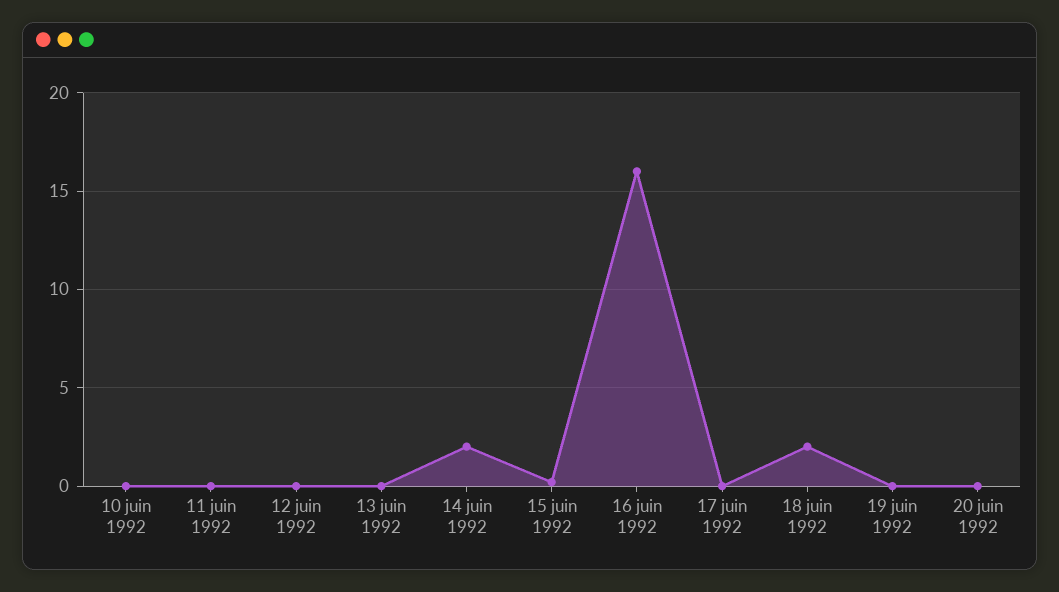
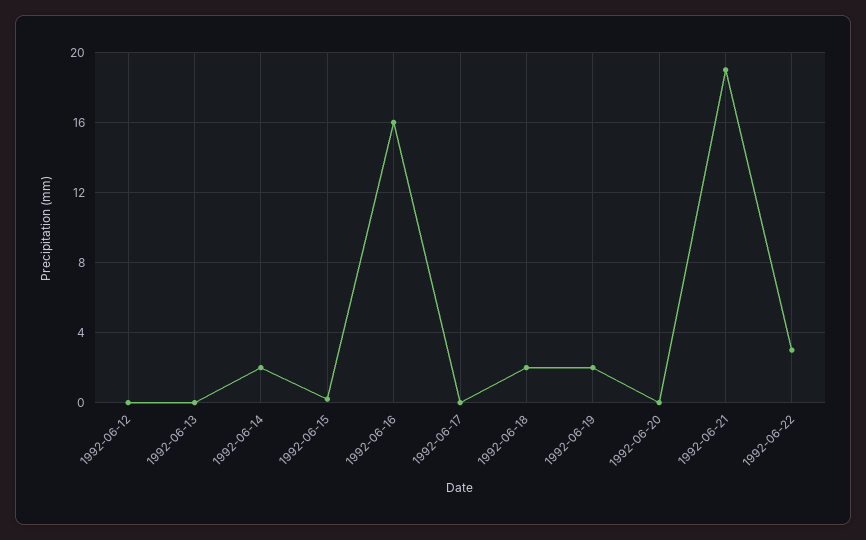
10 juin 1992: 0 -> none
11 juin 1992: 0 -> none
19 juin 1992: 0 -> 2
1992-06-21: none -> 19
1992-06-22: none -> 3

